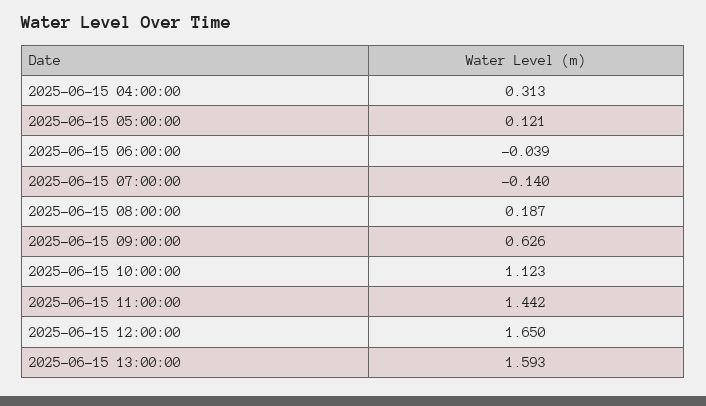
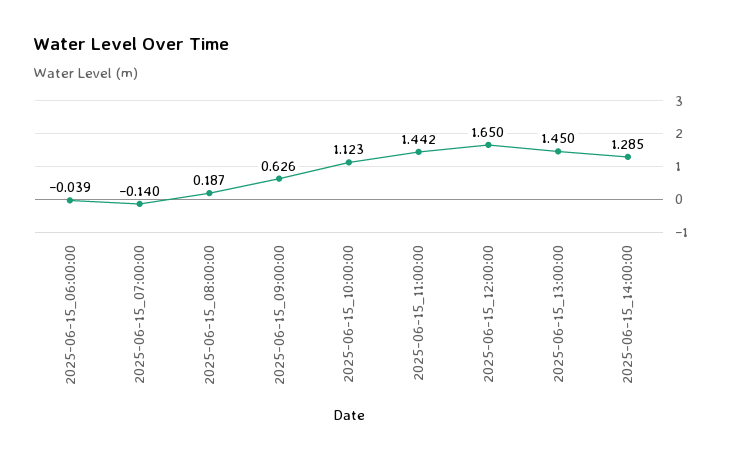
2025-06-15 04:00:00: 0.313 -> none
2025-06-15 05:00:00: 0.121 -> none
2025-06-15 13:00:00: 1.593 -> 1.45
2025-06-15_14:00:00: none -> 1.285

